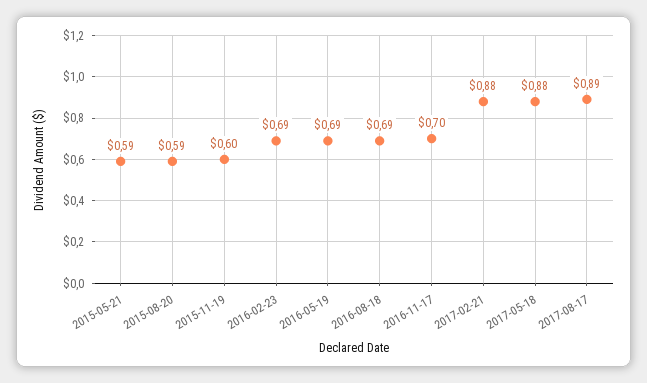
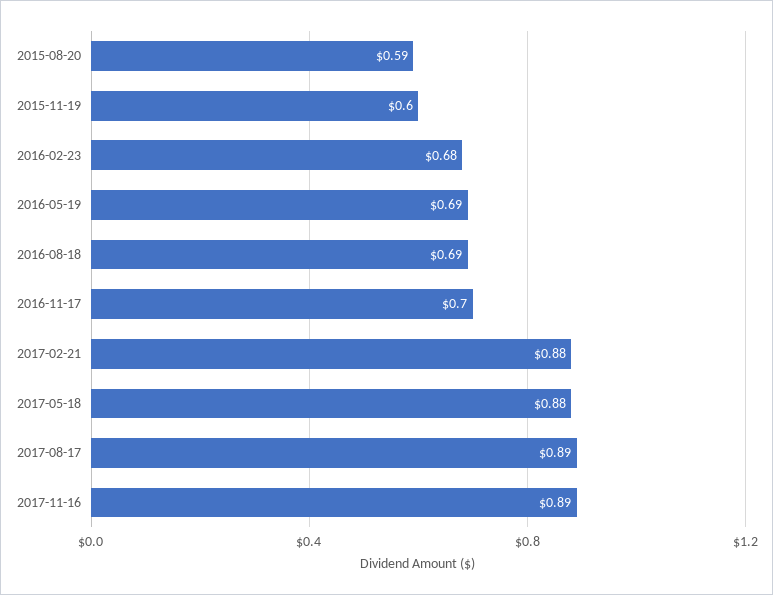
2015-05-21: 0.59 -> none
2016-02-23: 0.69 -> 0.68
2017-11-16: none -> 0.89

